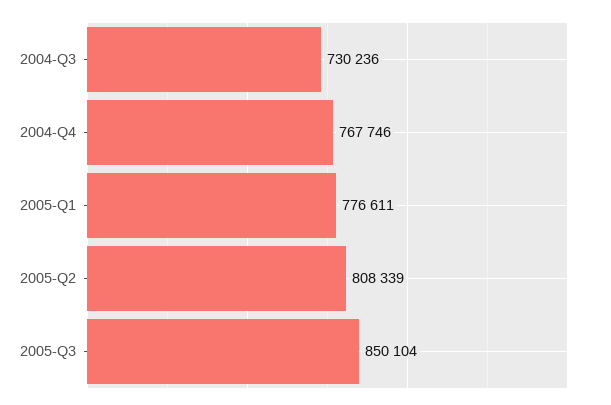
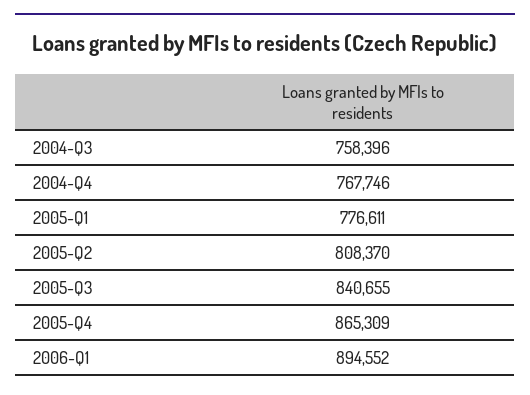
2004-Q3: 730236 -> 758396
2005-Q2: 808339 -> 808370
2005-Q3: 850104 -> 840655
2005-Q4: none -> 865309
2006-Q1: none -> 894552

